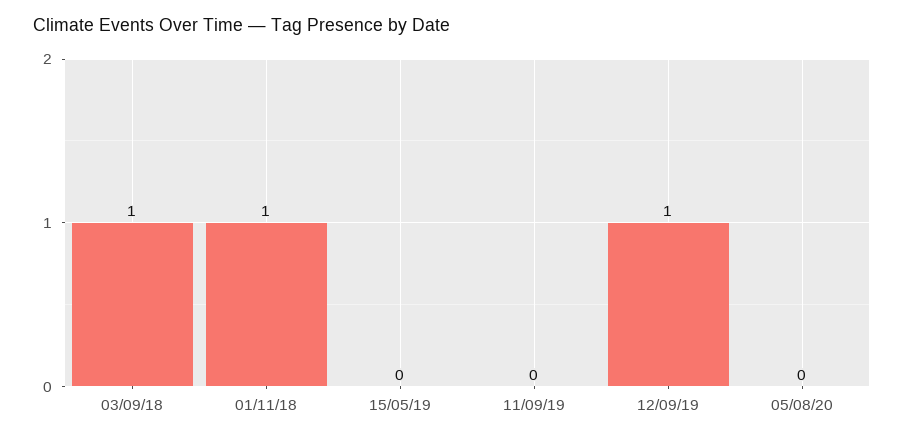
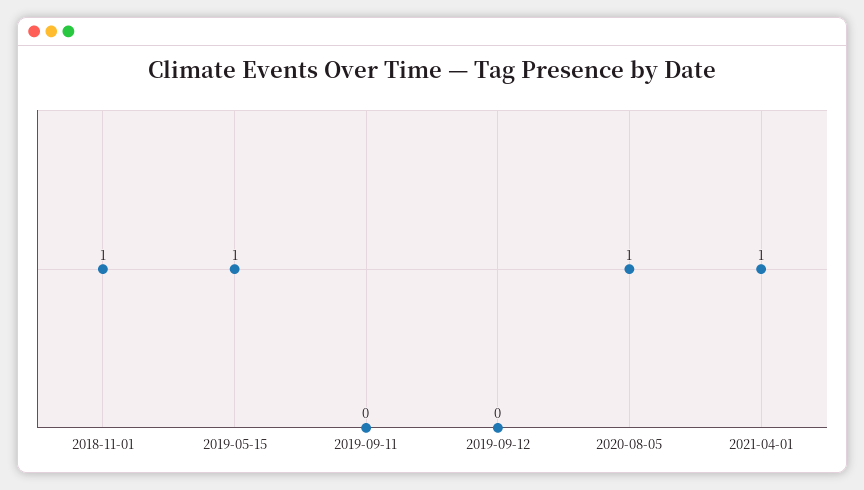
03/09/18: 1 -> none
15/05/19: 0 -> 1
12/09/19: 1 -> 0
05/08/20: 0 -> 1
2021-04-01: none -> 1

